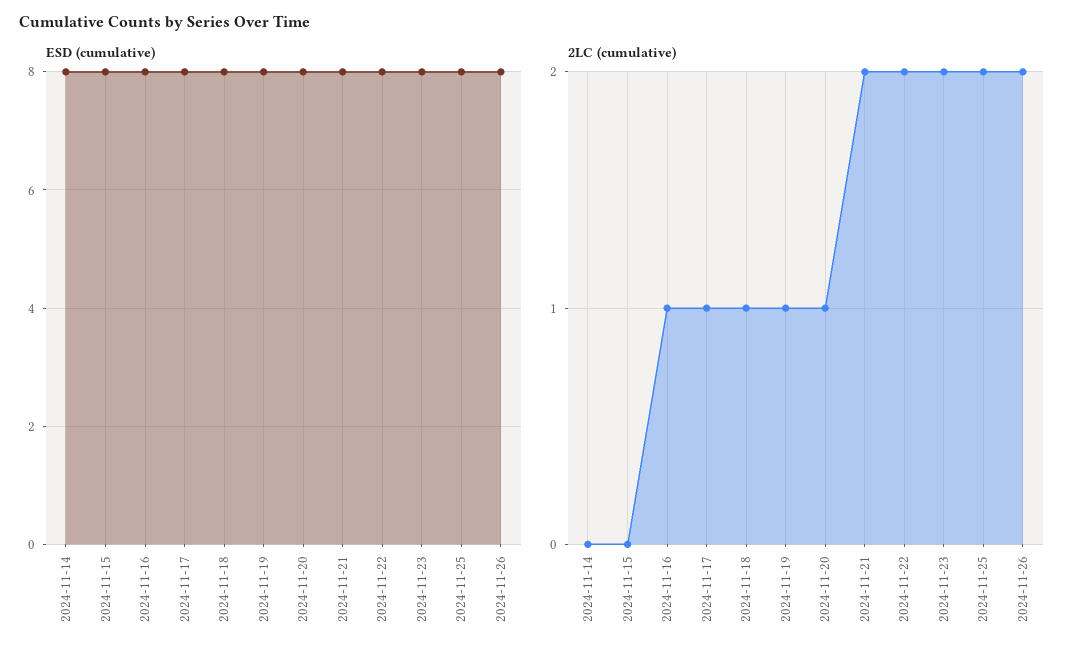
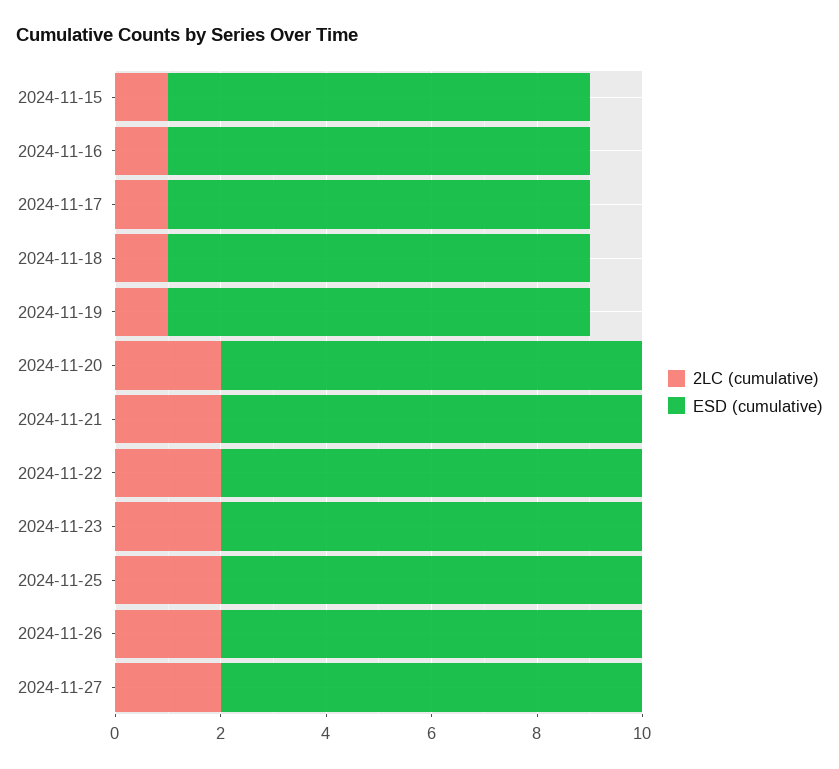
ESD (cumulative), 2024-11-14: 8 -> none
2LC (cumulative), 2024-11-14: 0 -> none
2LC (cumulative), 2024-11-15: 0 -> 1
2LC (cumulative), 2024-11-20: 1 -> 2
2LC (cumulative), 2024-11-27: none -> 2
ESD (cumulative), 2024-11-27: none -> 8

